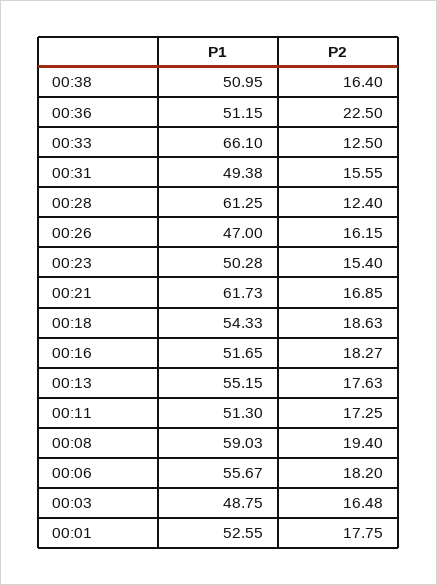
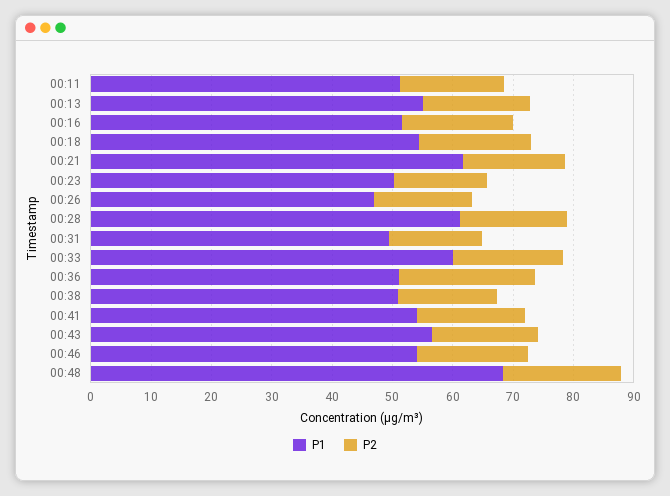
P1, 00:33: 66.1 -> 60
P2, 00:33: 12.5 -> 18
P2, 00:28: 12.4 -> 18
P1, 00:08: 59.03 -> none
P2, 00:08: 19.4 -> none
P1, 00:06: 55.67 -> none
P2, 00:06: 18.2 -> none
P1, 00:03: 48.75 -> none
P2, 00:03: 16.48 -> none
P1, 00:01: 52.55 -> none
P2, 00:01: 17.75 -> none
P1, 00:41: none -> 54
P2, 00:41: none -> 18
P1, 00:43: none -> 56
P2, 00:43: none -> 18
P1, 00:46: none -> 54
P2, 00:46: none -> 18
P1, 00:48: none -> 68
P2, 00:48: none -> 20

